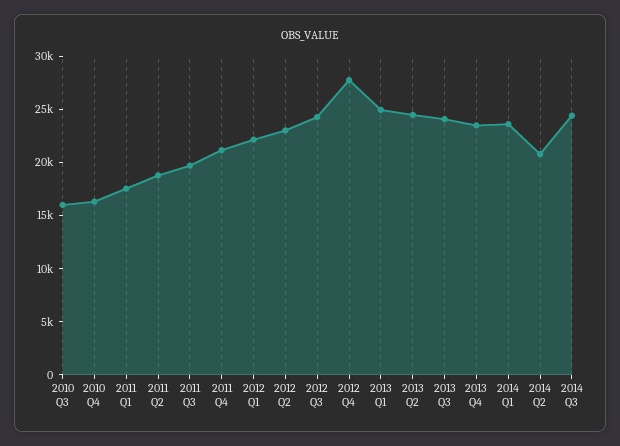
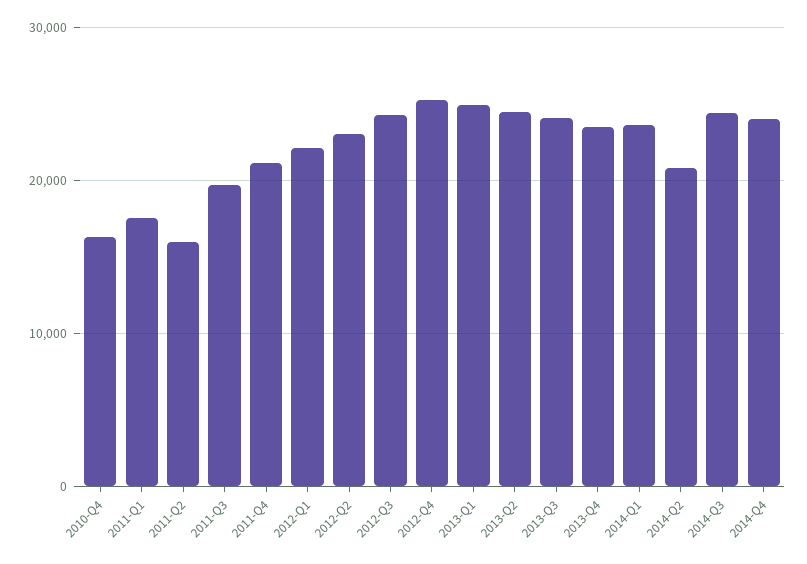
2010 Q3: 16000 -> none
2011 Q2: 19000 -> 16000
2012 Q4: 28000 -> 25000
2014-Q4: none -> 24000

